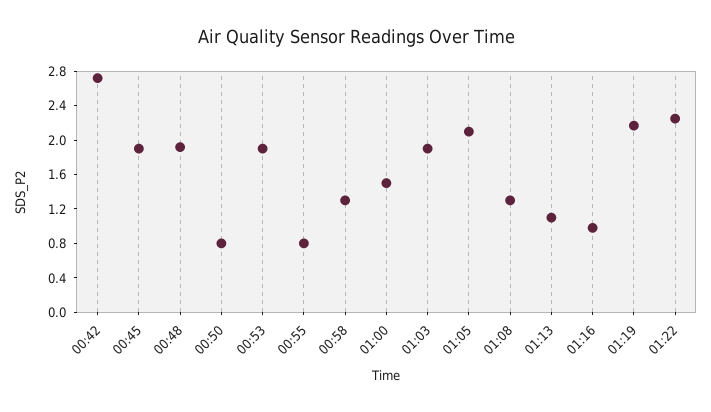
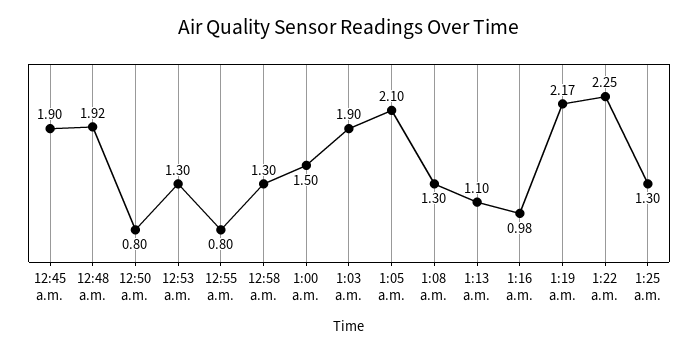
00:42: 2.7 -> none
00:53: 1.9 -> 1.3
1:25 a.m.: none -> 1.3

